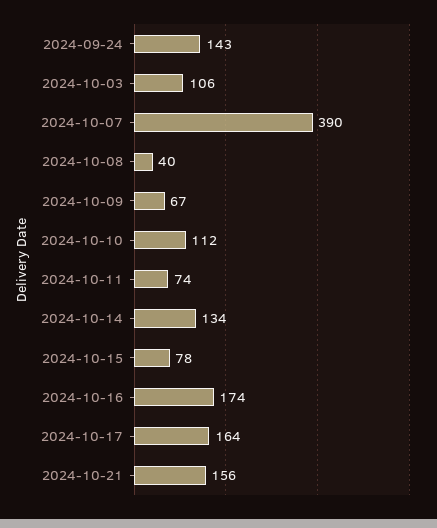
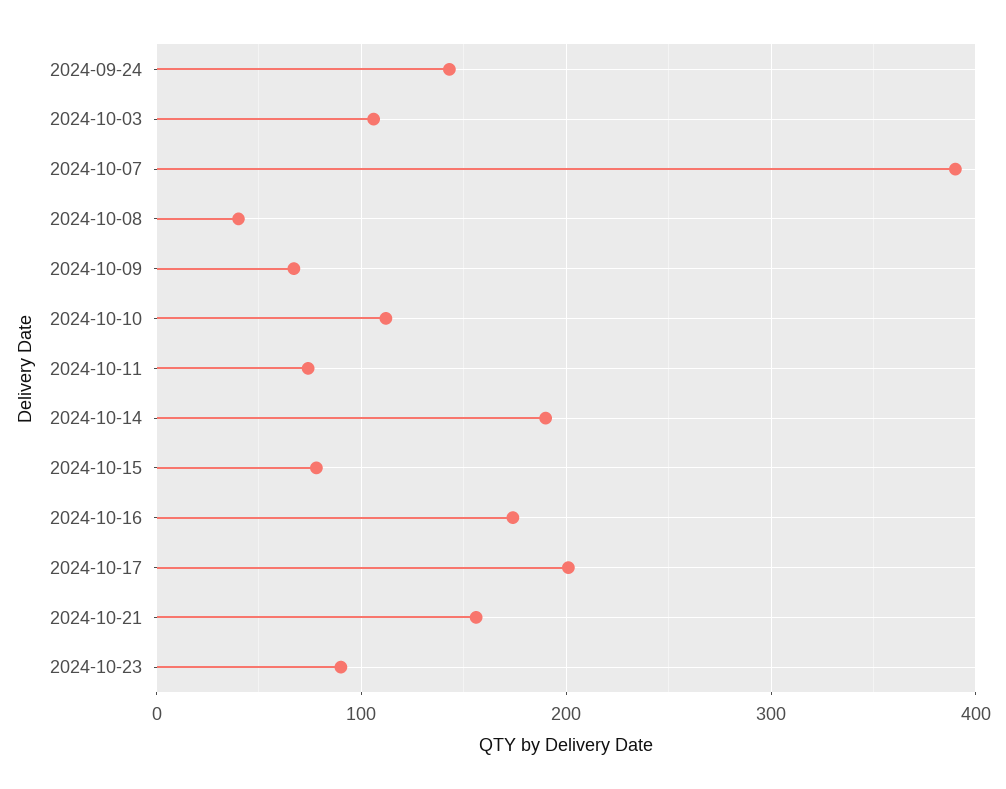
2024-10-14: 134 -> 190
2024-10-17: 164 -> 200
2024-10-23: none -> 90

